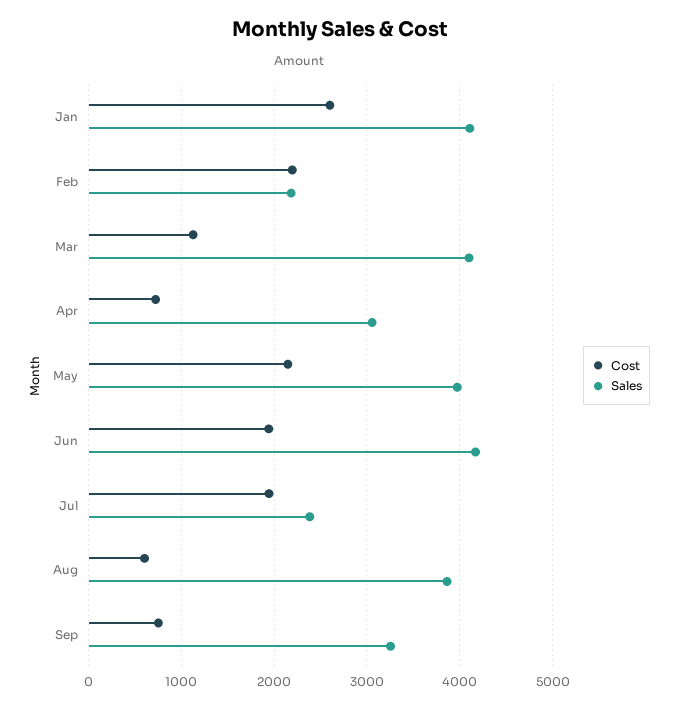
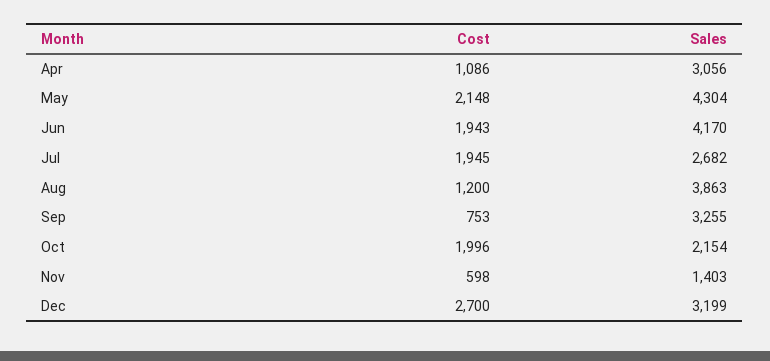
Cost, Jan: 2600 -> none
Sales, Jan: 4100 -> none
Cost, Feb: 2200 -> none
Sales, Feb: 2200 -> none
Cost, Mar: 1100 -> none
Sales, Mar: 4100 -> none
Cost, Apr: 700 -> 1086
Sales, May: 4000 -> 4304
Sales, Jul: 2400 -> 2682
Cost, Aug: 600 -> 1200
Cost, Oct: none -> 1996
Sales, Oct: none -> 2154
Cost, Nov: none -> 598
Sales, Nov: none -> 1403
Cost, Dec: none -> 2700
Sales, Dec: none -> 3199

